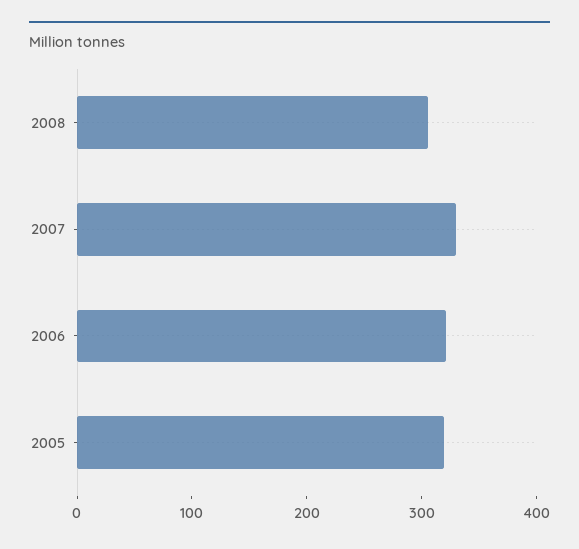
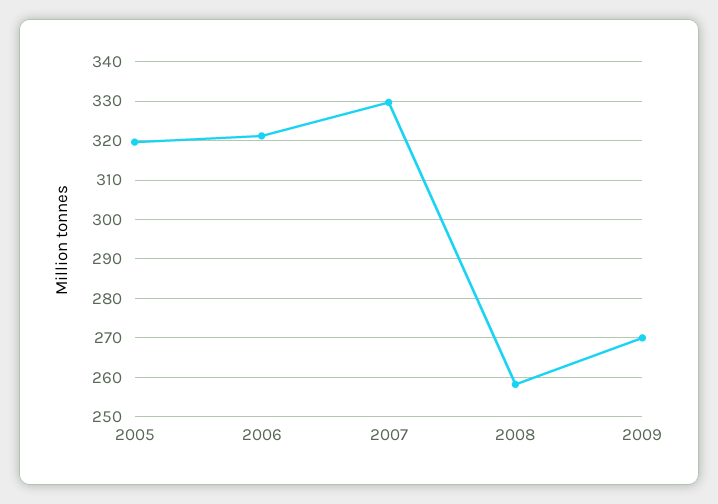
2008: 300 -> 258
2009: none -> 270

